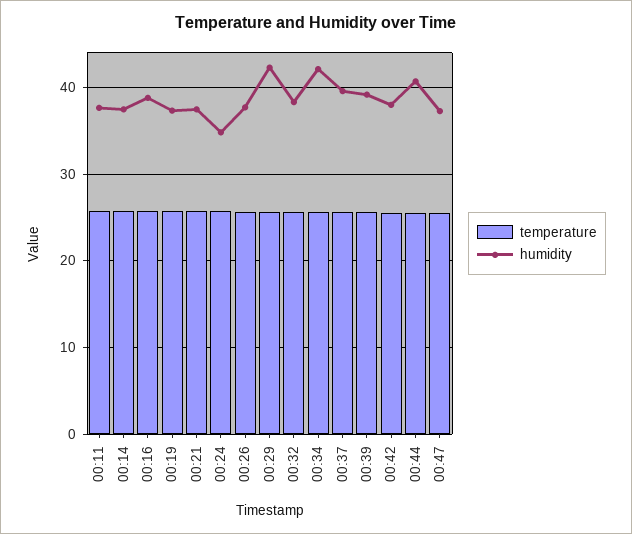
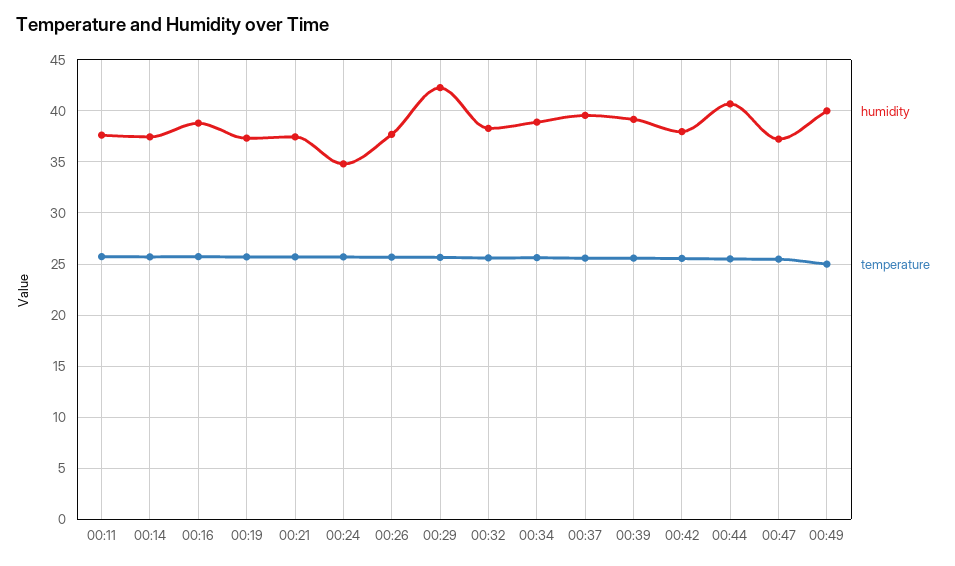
humidity, 00:34: 42 -> 39
humidity, 00:49: none -> 40
temperature, 00:49: none -> 25

